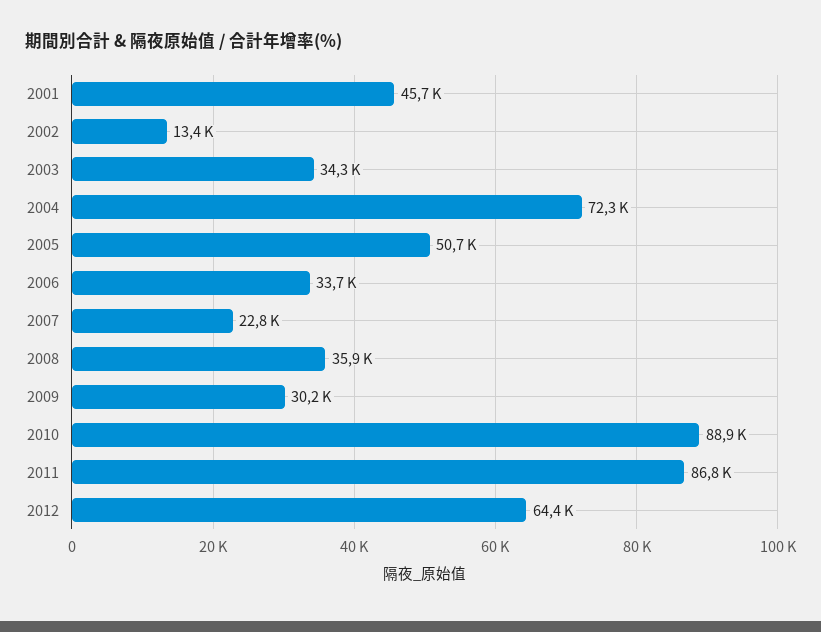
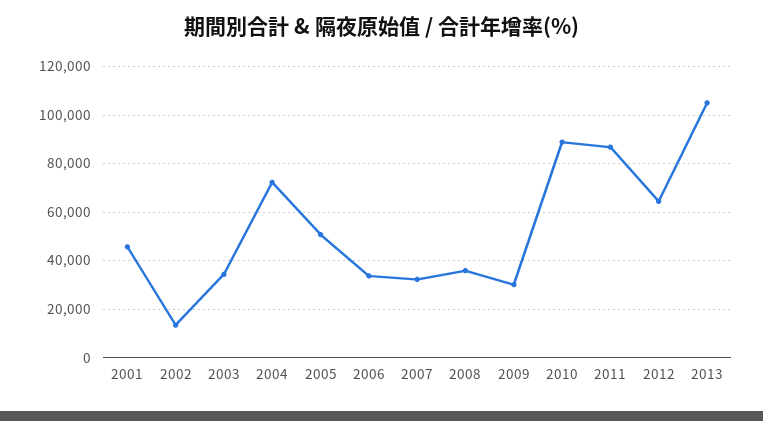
2007: 22800 -> 32500
2013: none -> 105000

